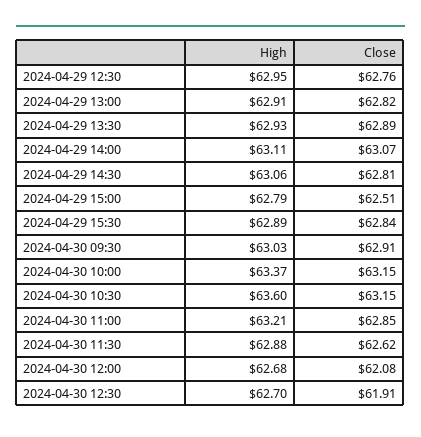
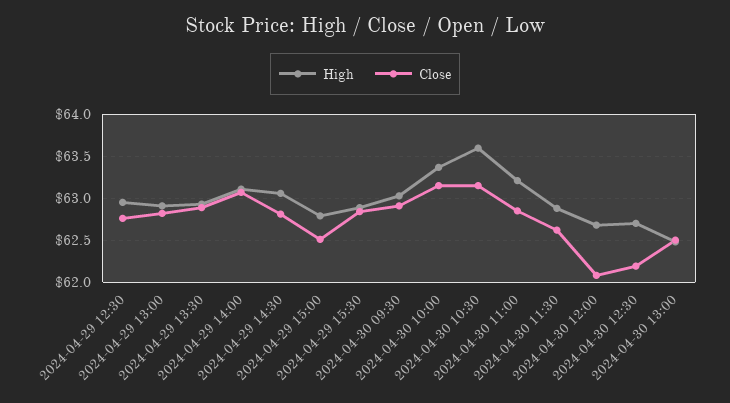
Close, 2024-04-30 12:30: 61.91 -> 62.2
High, 2024-04-30 13:00: none -> 62.5
Close, 2024-04-30 13:00: none -> 62.5

